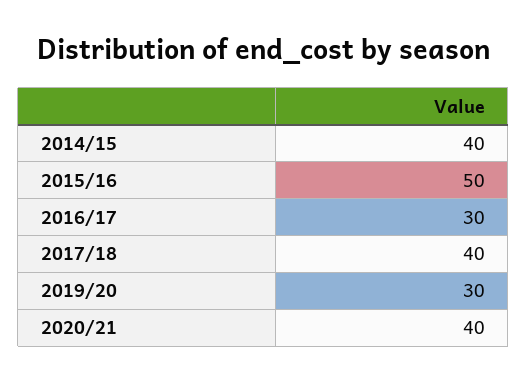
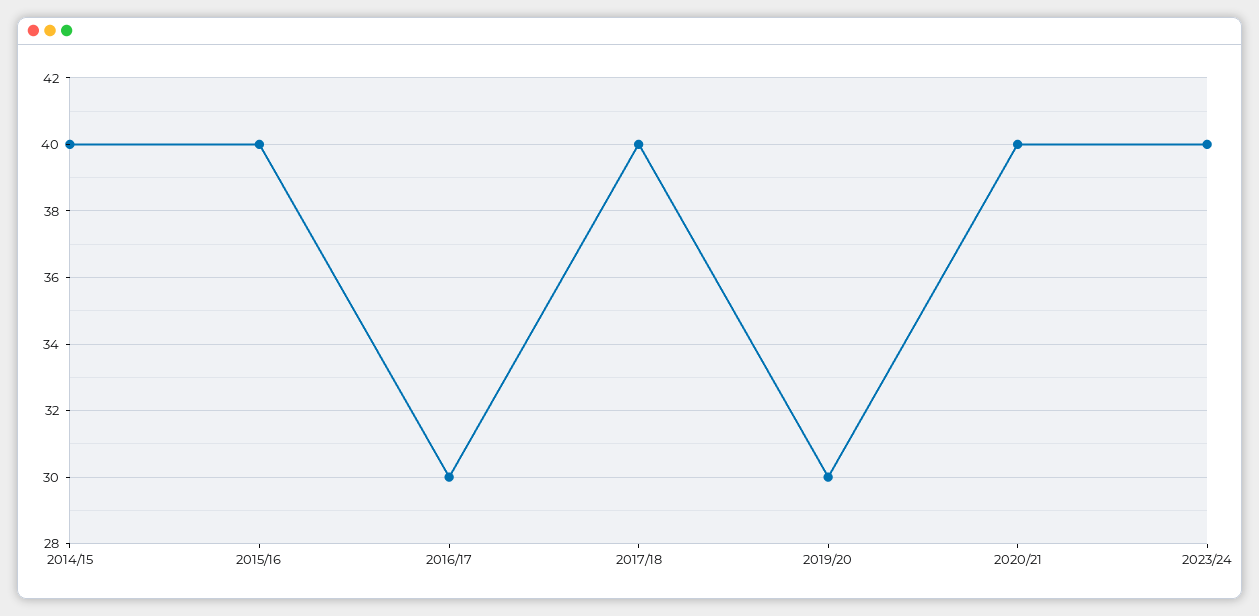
2015/16: 50 -> 40
2023/24: none -> 40

